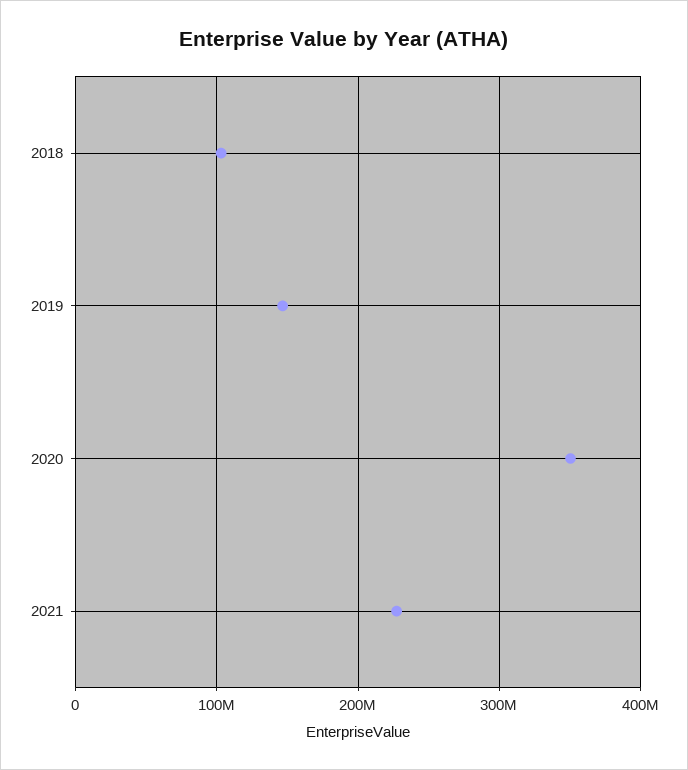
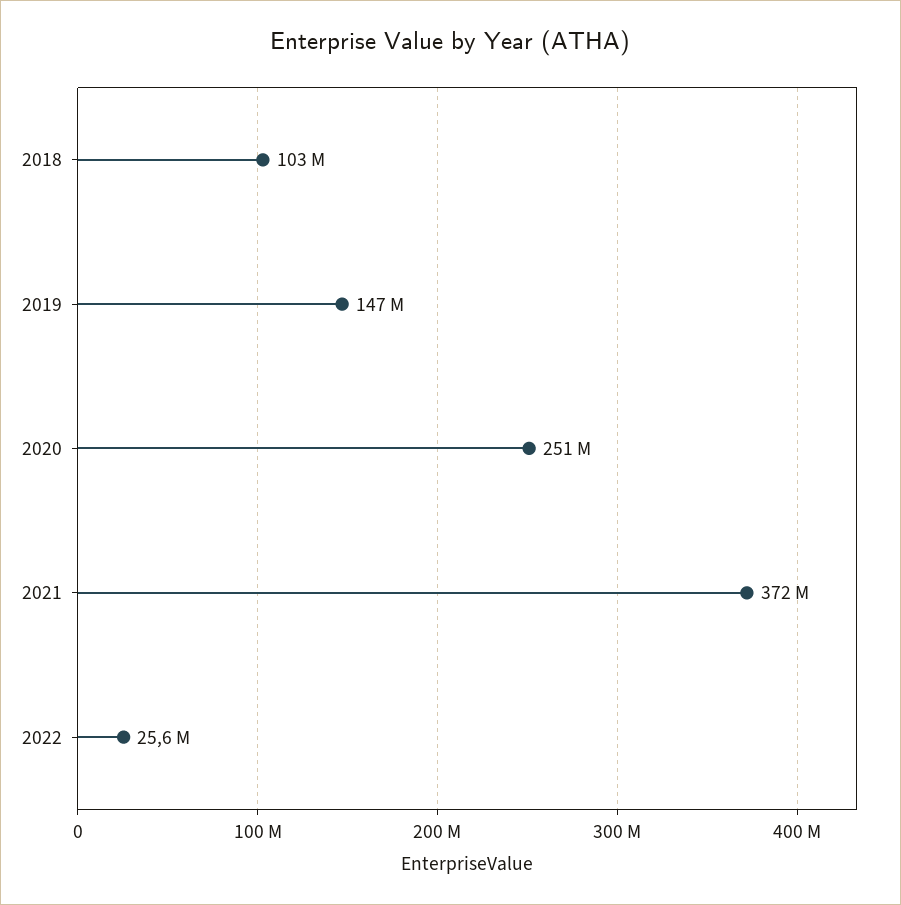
2020: 350000000 -> 251000000
2021: 230000000 -> 372000000
2022: none -> 25600000

